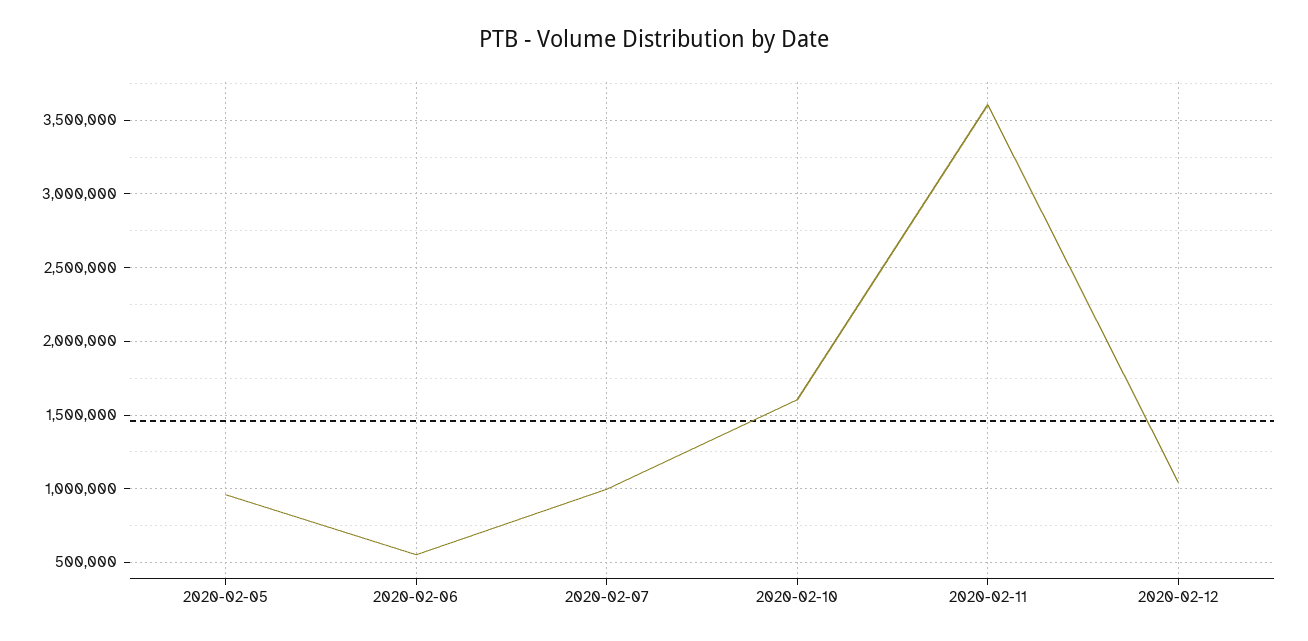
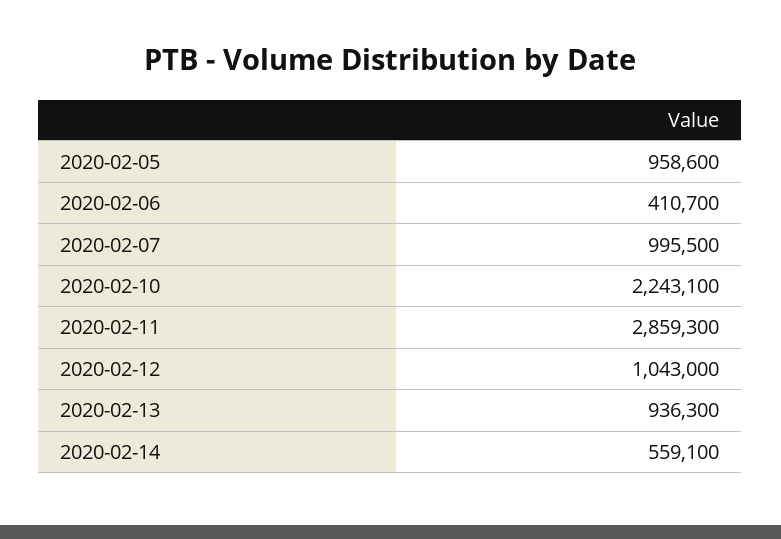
2020-02-06: 550000 -> 410700
2020-02-10: 1600000 -> 2243100
2020-02-11: 3600000 -> 2859300
2020-02-13: none -> 936300
2020-02-14: none -> 559100

